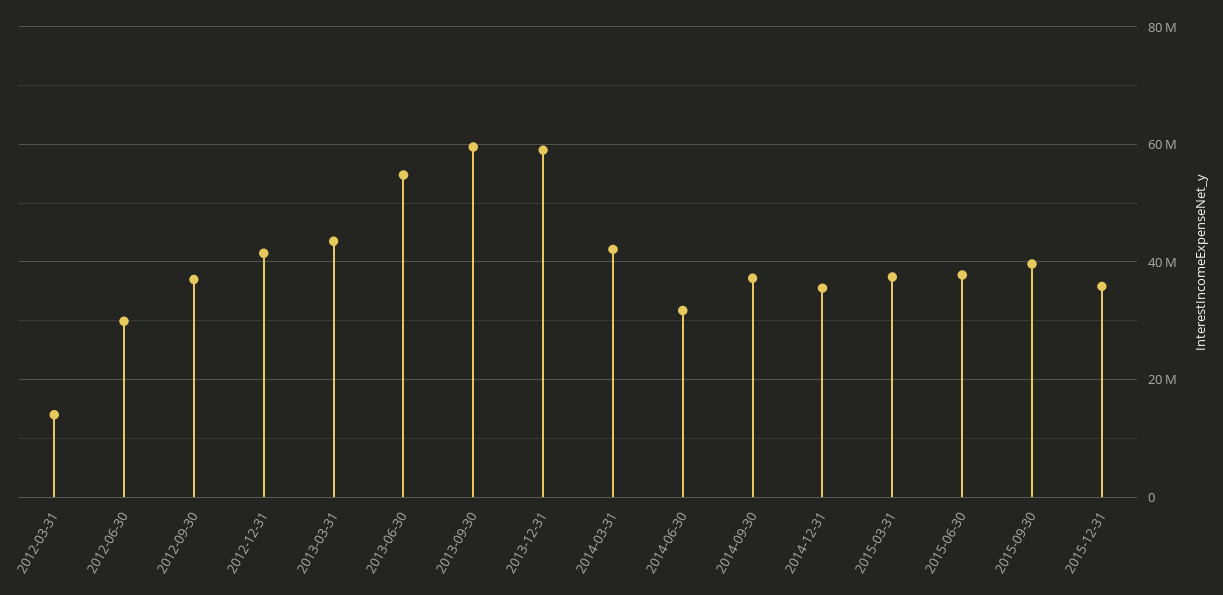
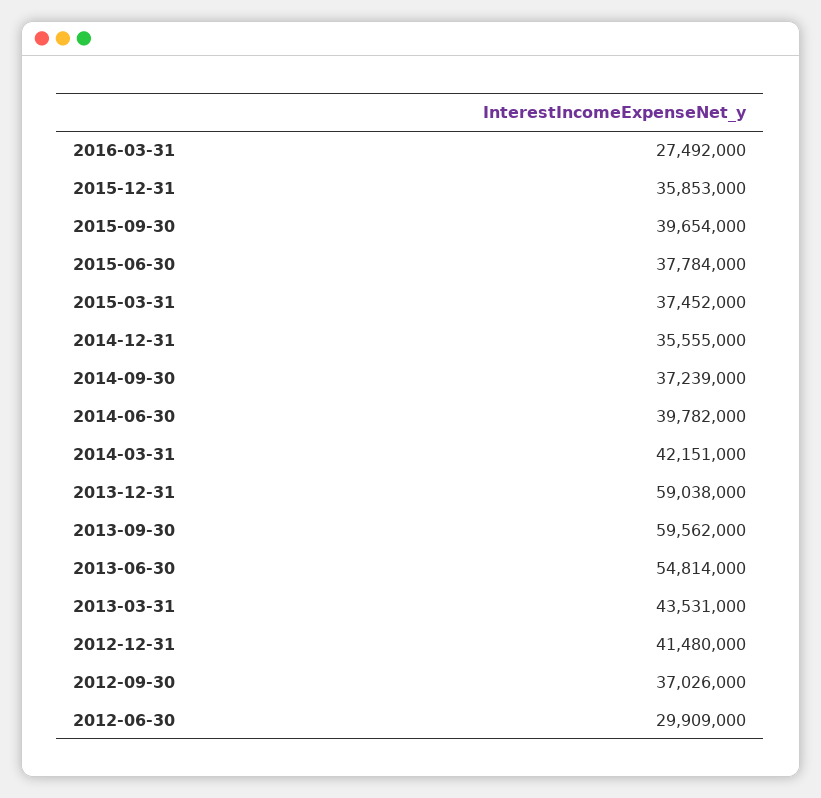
2012-03-31: 14000000 -> none
2014-06-30: 32000000 -> 39782000
2016-03-31: none -> 27492000

